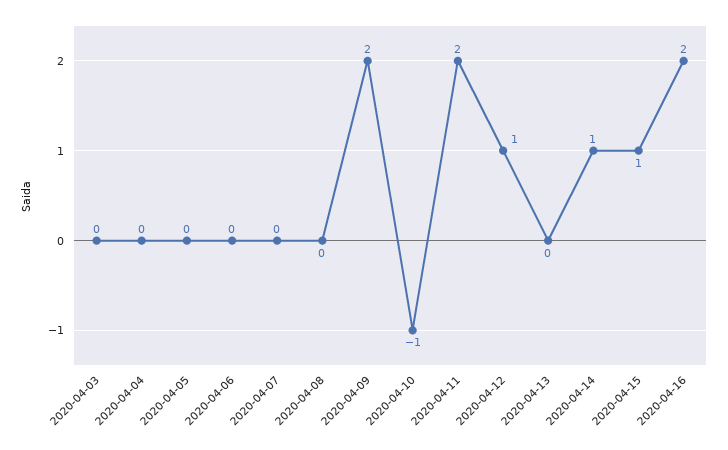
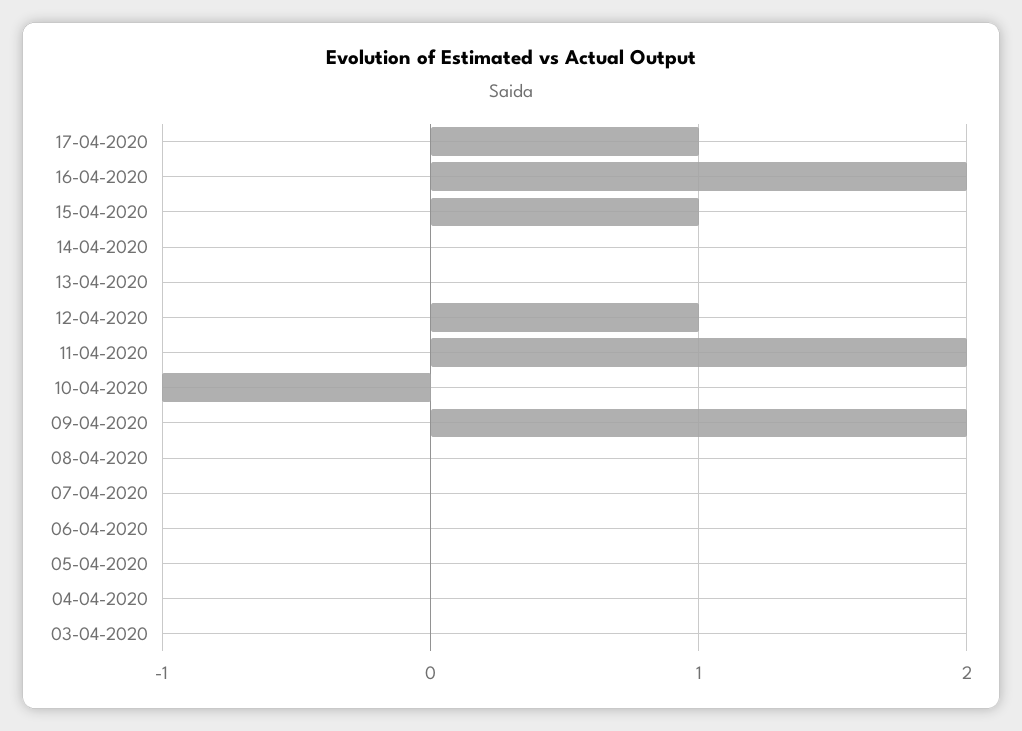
2020-04-14: 1 -> 0
17-04-2020: none -> 1

